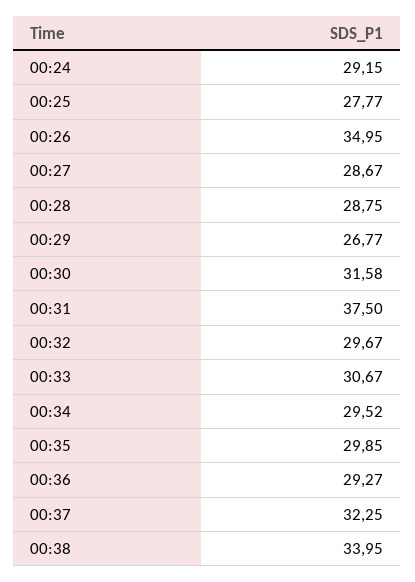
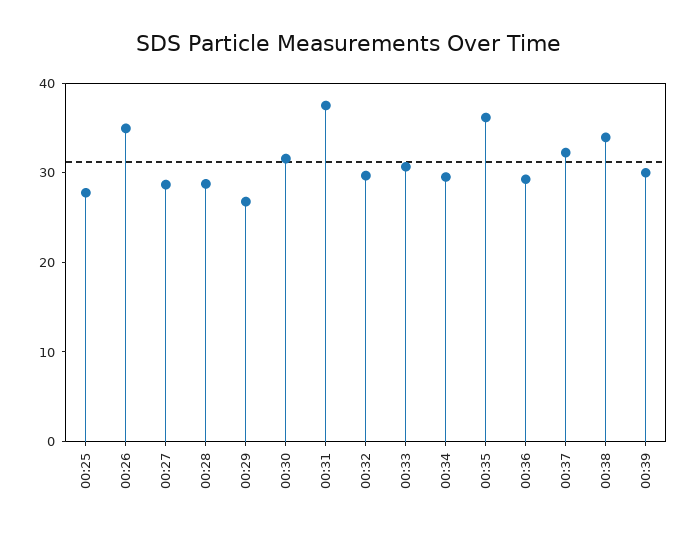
00:24: 29.15 -> none
00:35: 29.85 -> 36
00:39: none -> 30

